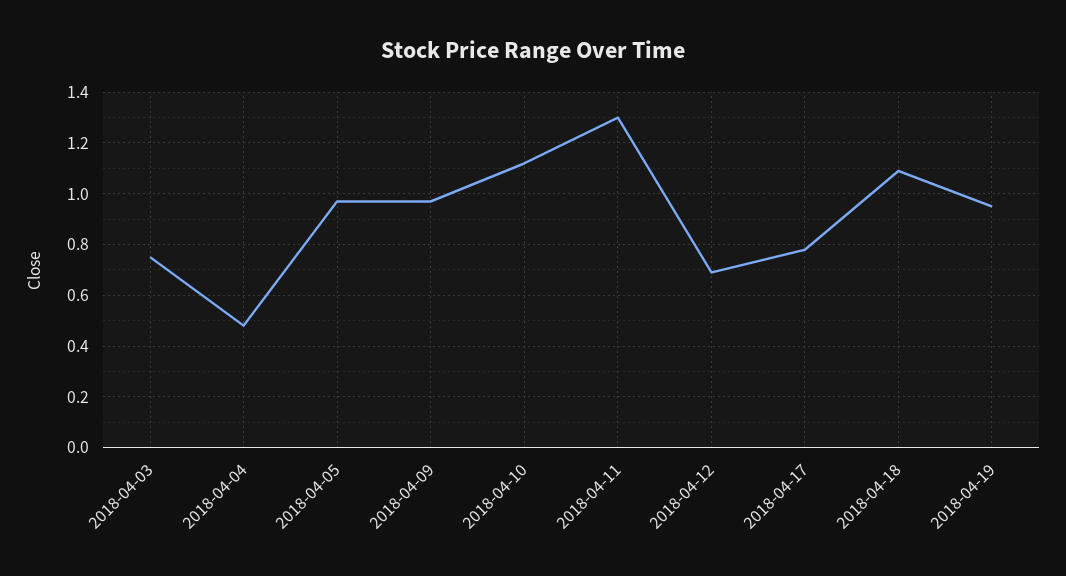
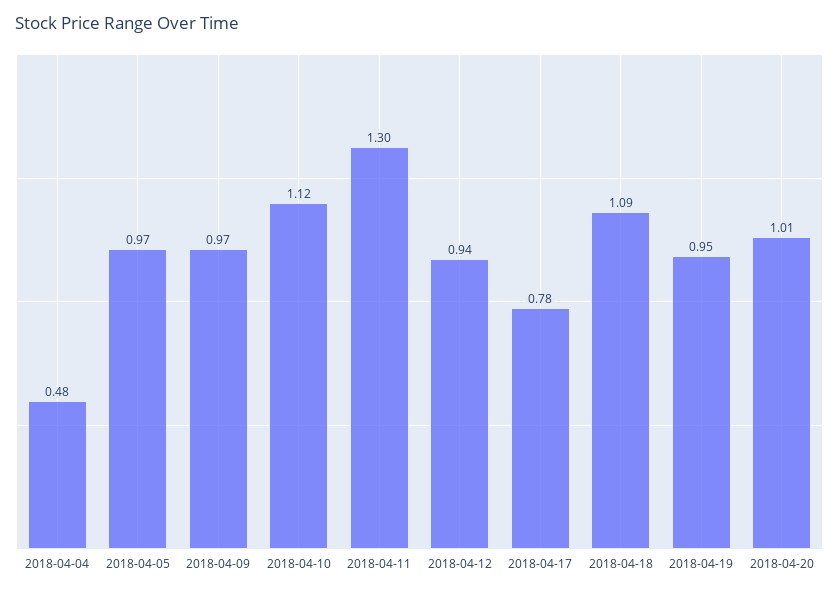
2018-04-03: 0.75 -> none
2018-04-12: 0.7 -> 0.94
2018-04-20: none -> 1.01

